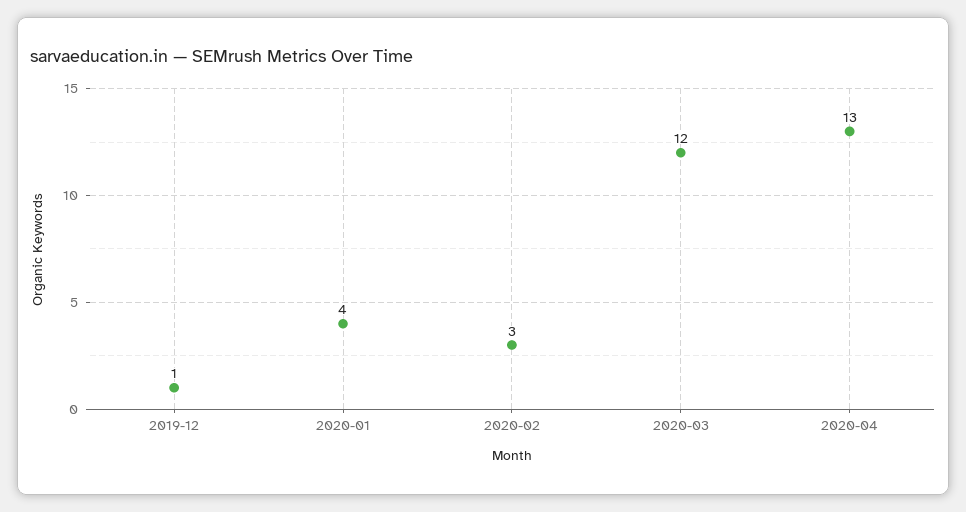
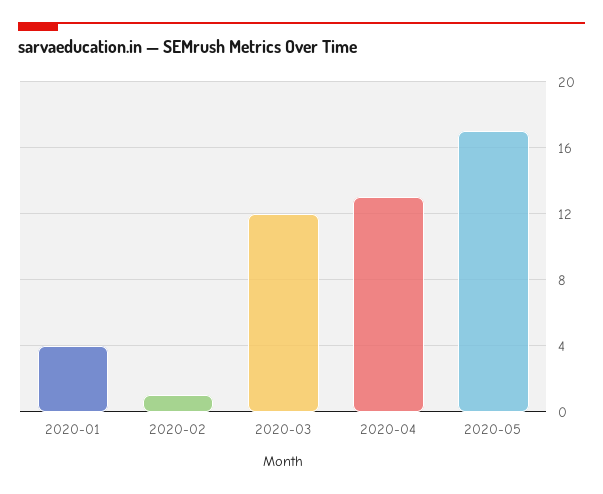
2019-12: 1 -> none
2020-02: 3 -> 1
2020-05: none -> 17

